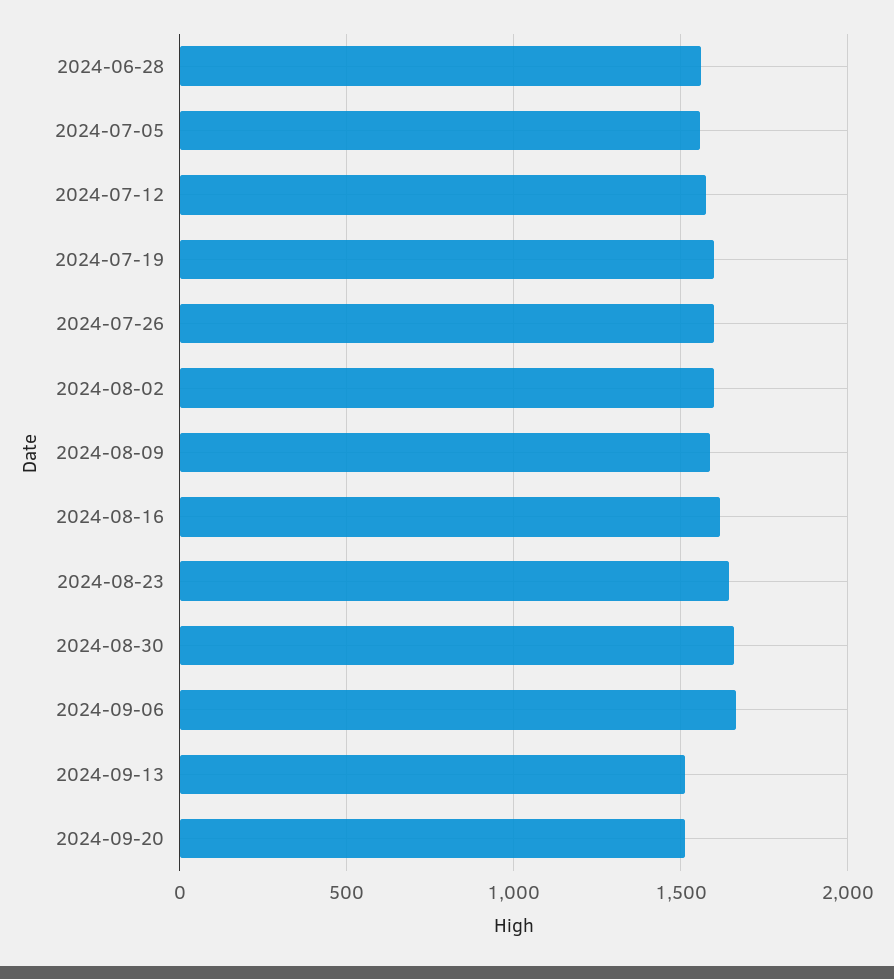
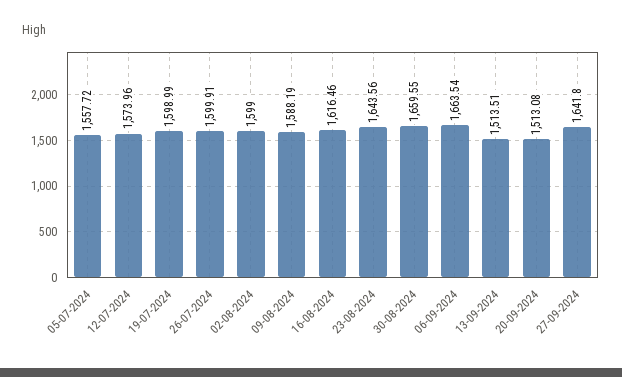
2024-06-28: 1550 -> none
27-09-2024: none -> 1641.8

